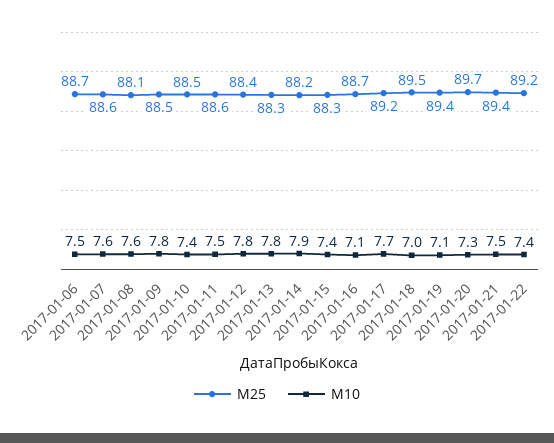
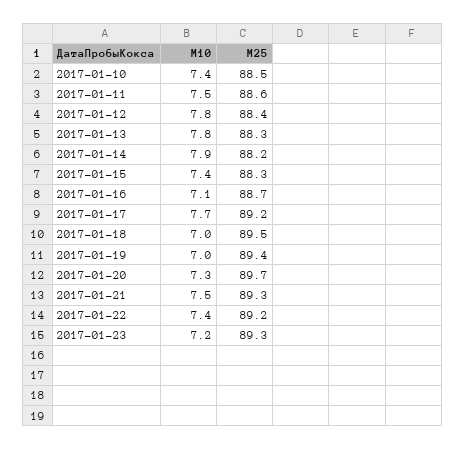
M25, 2017-01-06: 88.7 -> none
M10, 2017-01-06: 7.5 -> none
M25, 2017-01-07: 88.6 -> none
M10, 2017-01-07: 7.6 -> none
M25, 2017-01-08: 88.1 -> none
M10, 2017-01-08: 7.6 -> none
M25, 2017-01-09: 88.5 -> none
M10, 2017-01-09: 7.8 -> none
M10, 2017-01-19: 7.1 -> 7
M25, 2017-01-21: 89.4 -> 89.3
M10, 2017-01-23: none -> 7.2
M25, 2017-01-23: none -> 89.3

